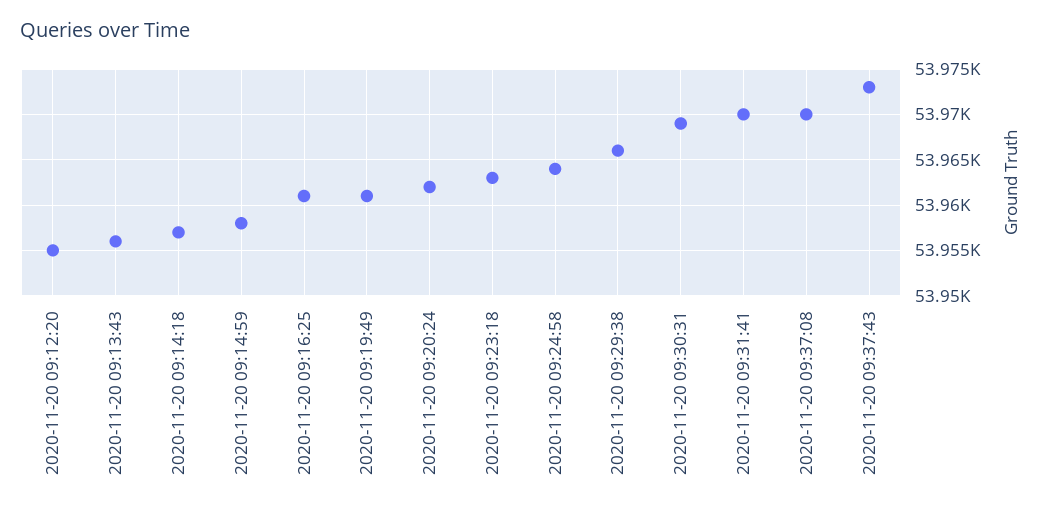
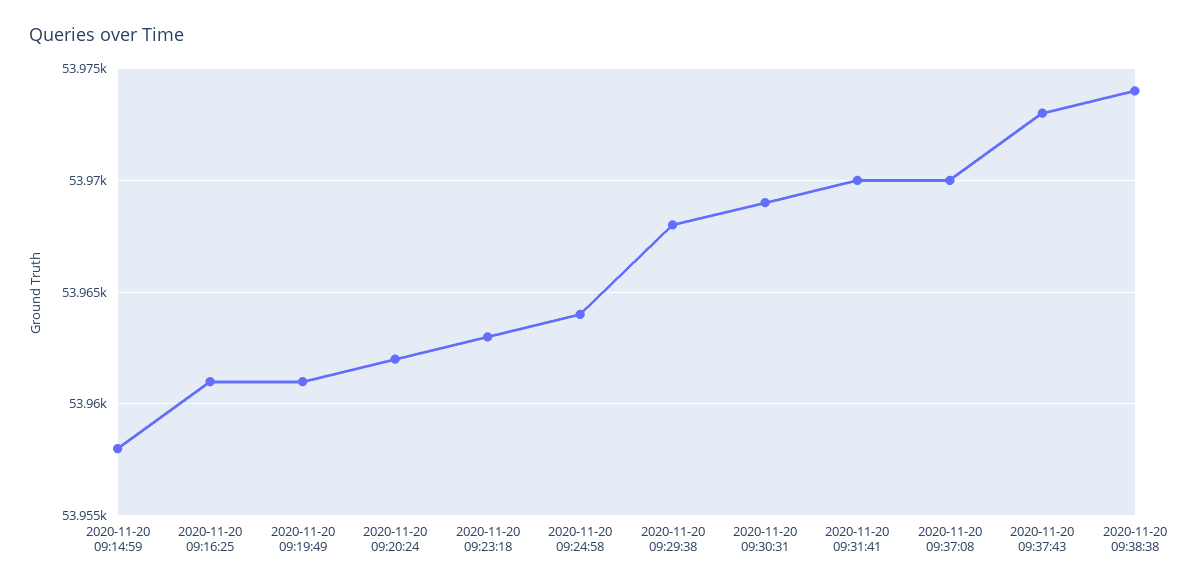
2020-11-20 09:12:20: 53955 -> none
2020-11-20 09:13:43: 53956 -> none
2020-11-20 09:14:18: 53957 -> none
2020-11-20 09:29:38: 53966 -> 53968
2020-11-20 09:38:38: none -> 53974

